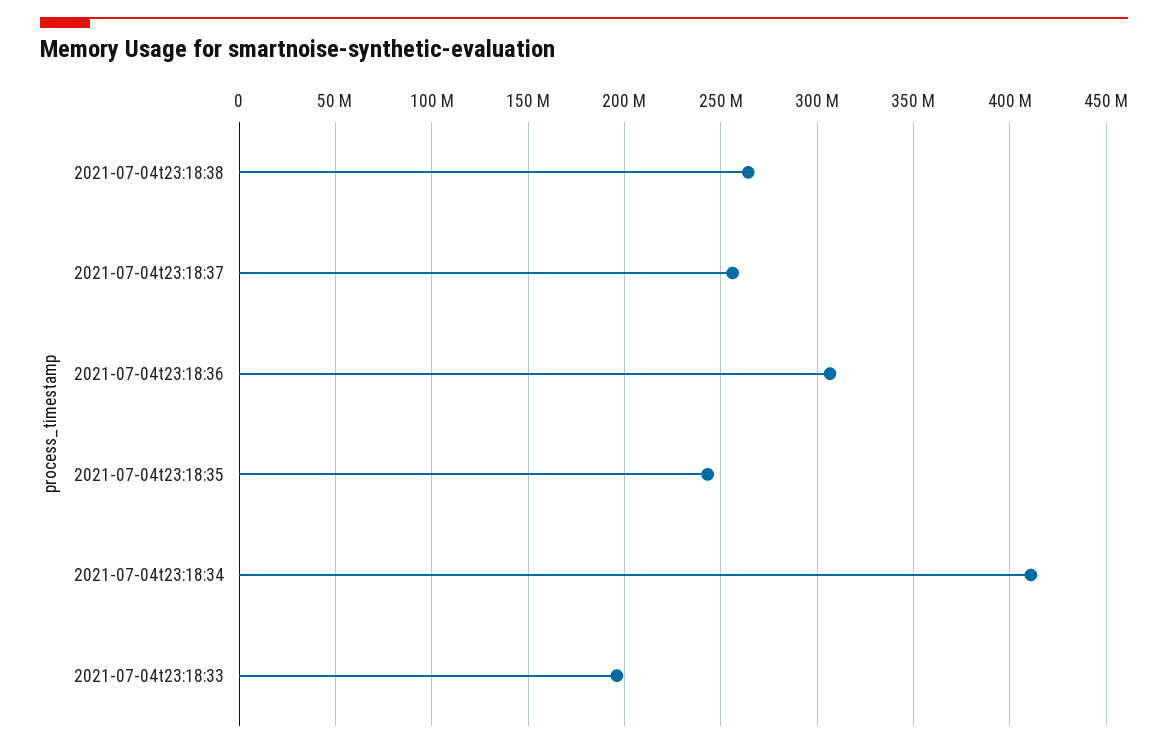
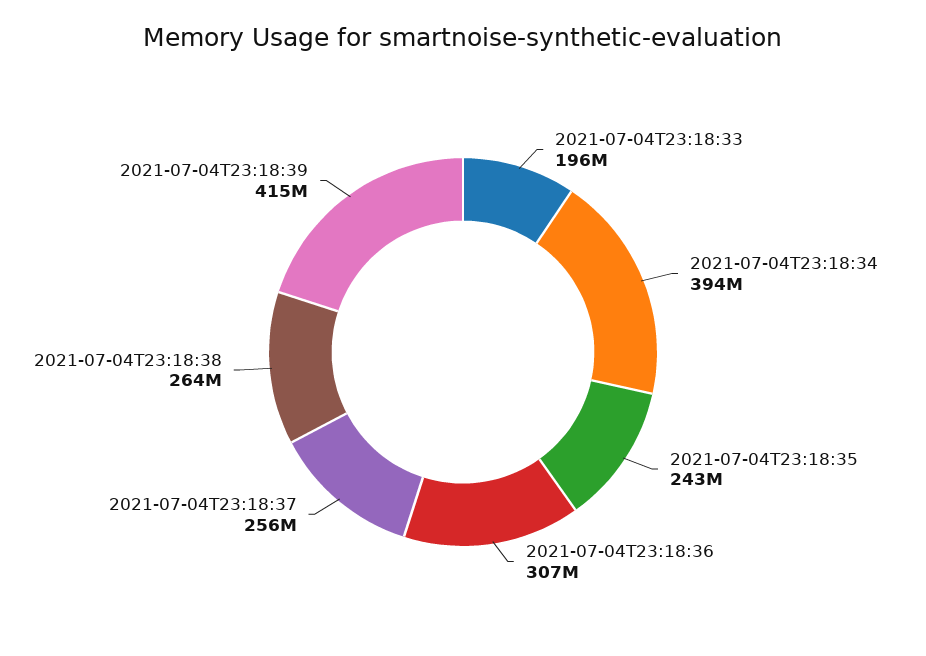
2021-07-04t23:18:34: 410000000 -> 394000000
2021-07-04T23:18:39: none -> 415000000

